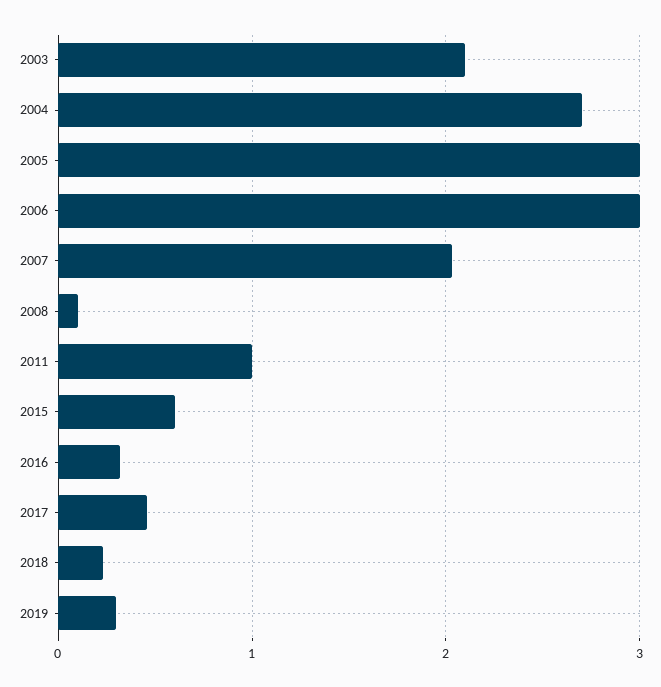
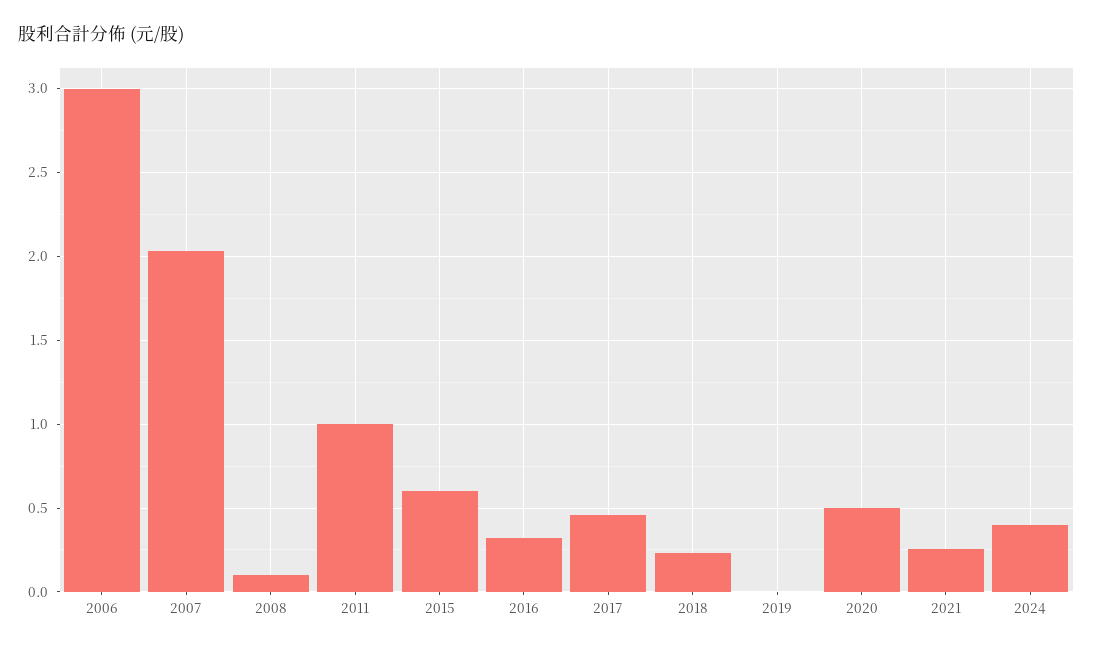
2003: 2.1 -> none
2004: 2.7 -> none
2005: 3 -> none
2019: 0.3 -> 0
2020: none -> 0.5
2021: none -> 0.25
2024: none -> 0.4

